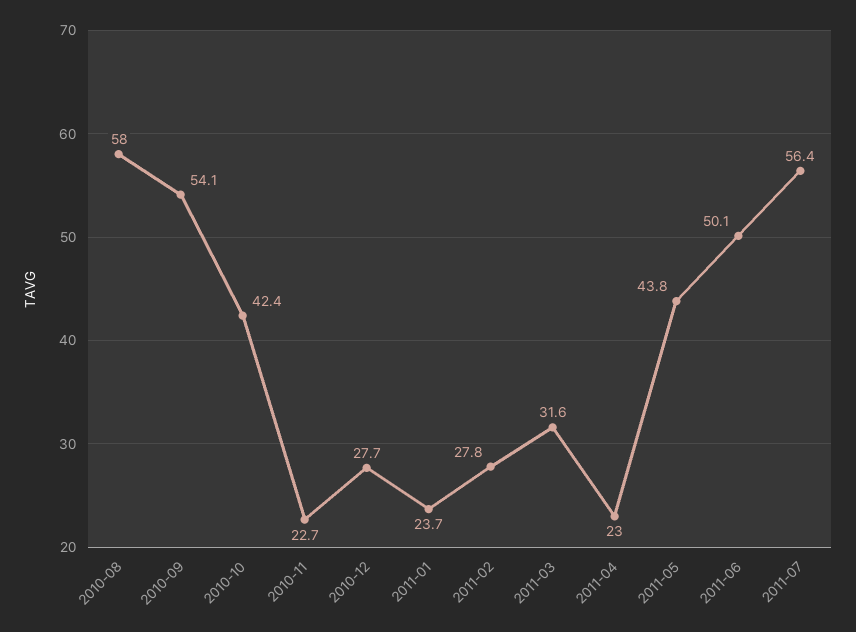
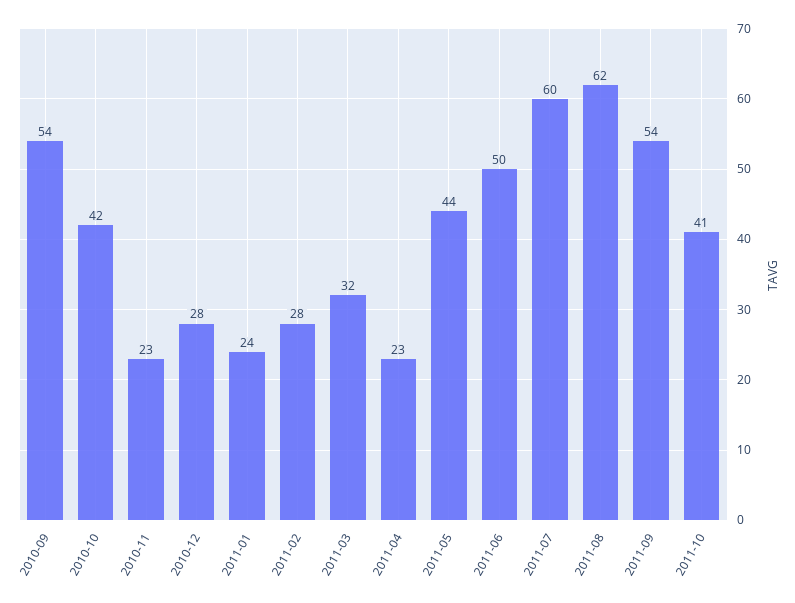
2010-08: 58 -> none
2011-07: 56.4 -> 60
2011-08: none -> 62
2011-09: none -> 54
2011-10: none -> 41

